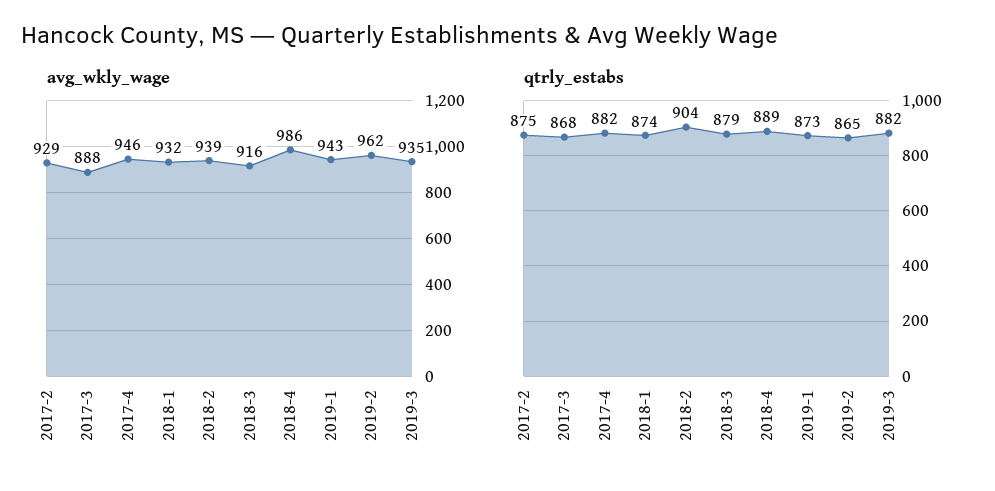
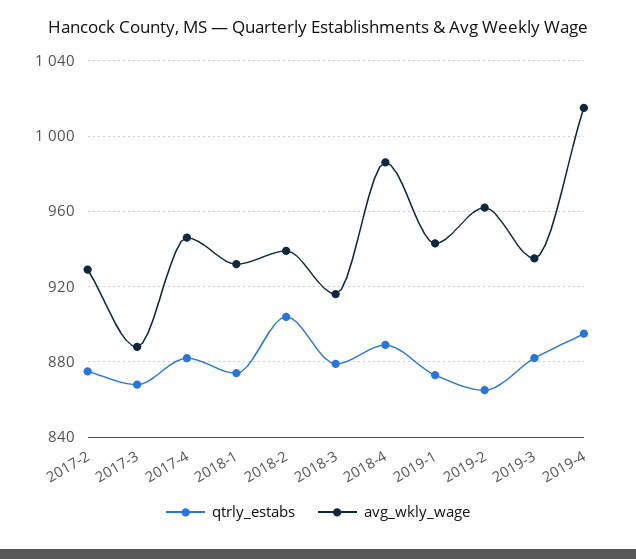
qtrly_estabs, 2019-4: none -> 895
avg_wkly_wage, 2019-4: none -> 1015

